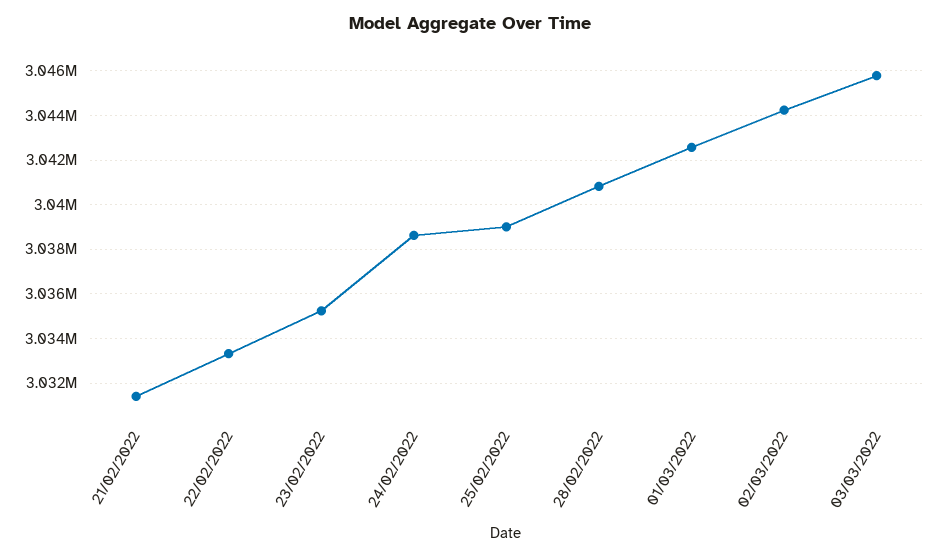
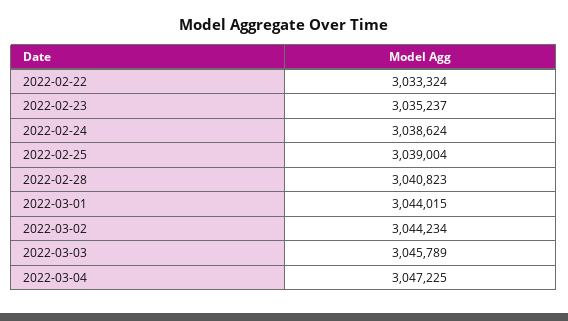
21/02/2022: 3031500 -> none
01/03/2022: 3042500 -> 3044015
2022-03-04: none -> 3047225

